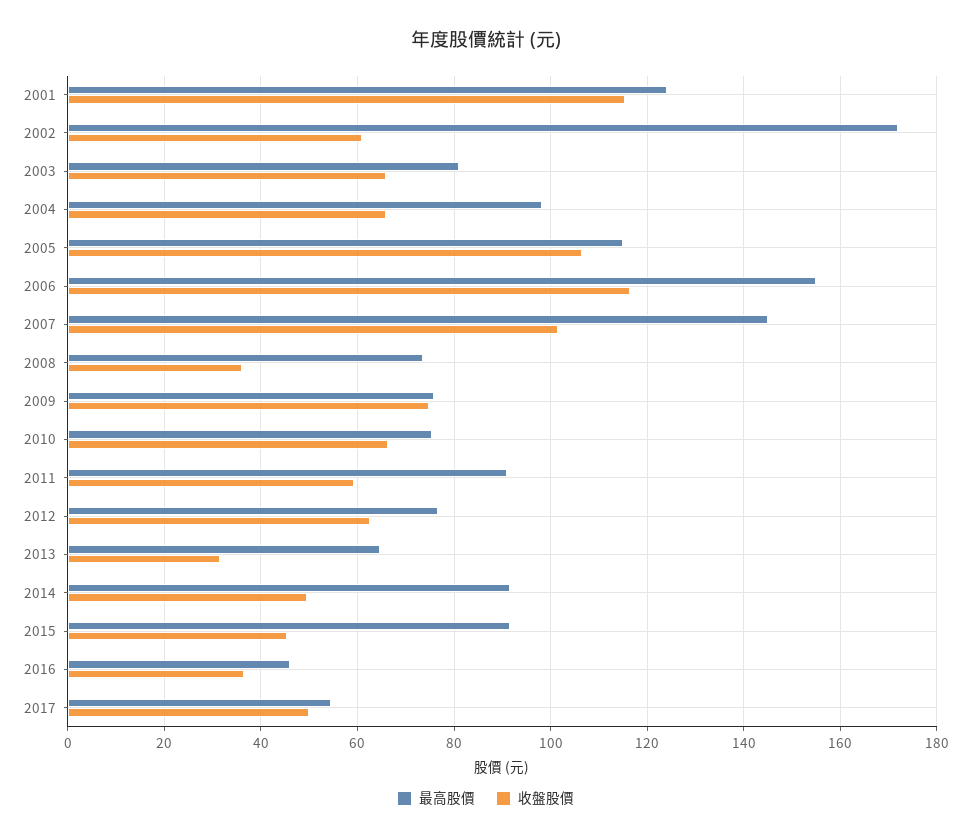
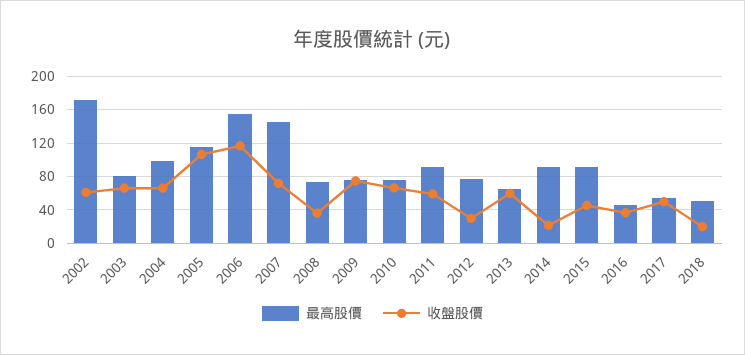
最高股價, 2001: 124 -> none
收盤股價, 2001: 116 -> none
收盤股價, 2007: 102 -> 70
收盤股價, 2012: 62 -> 30
收盤股價, 2013: 32 -> 60
收盤股價, 2014: 50 -> 20
最高股價, 2018: none -> 50
收盤股價, 2018: none -> 20

